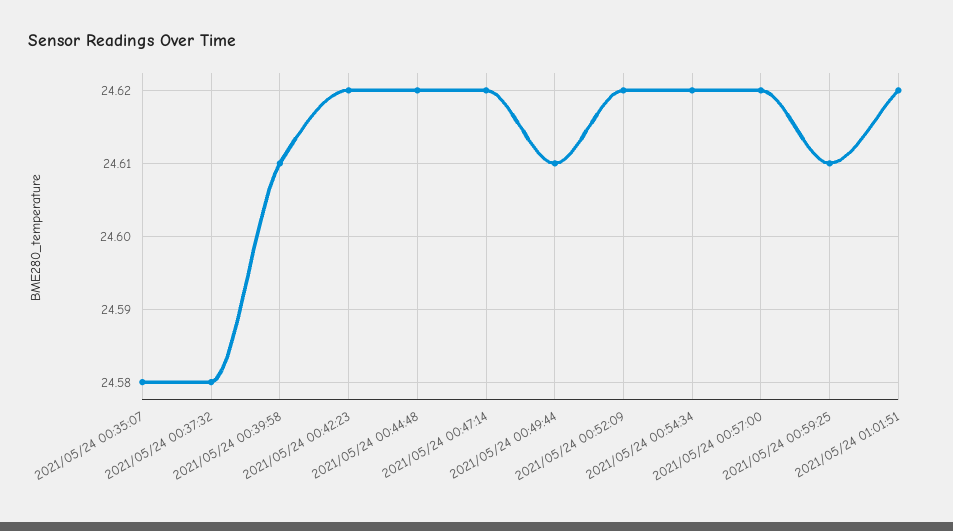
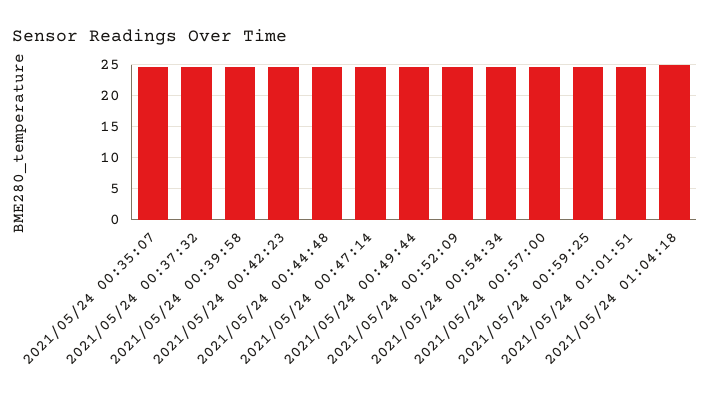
2021/05/24 01:04:18: none -> 25

